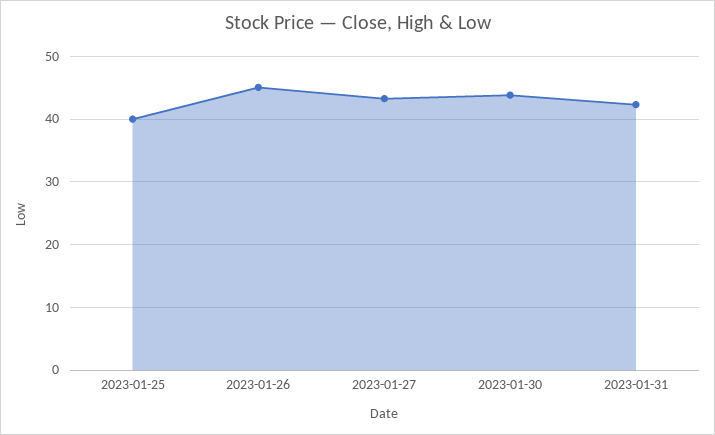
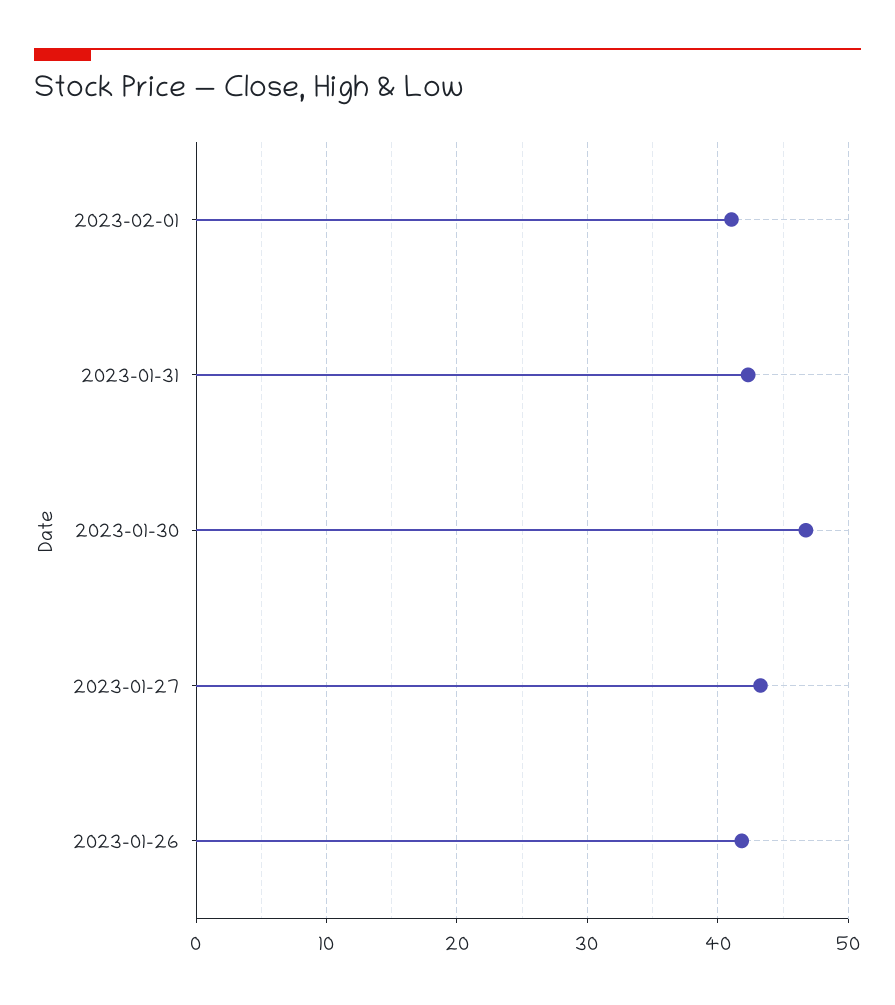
2023-01-25: 40 -> none
2023-01-26: 45 -> 42
2023-01-30: 44 -> 47
2023-02-01: none -> 41

